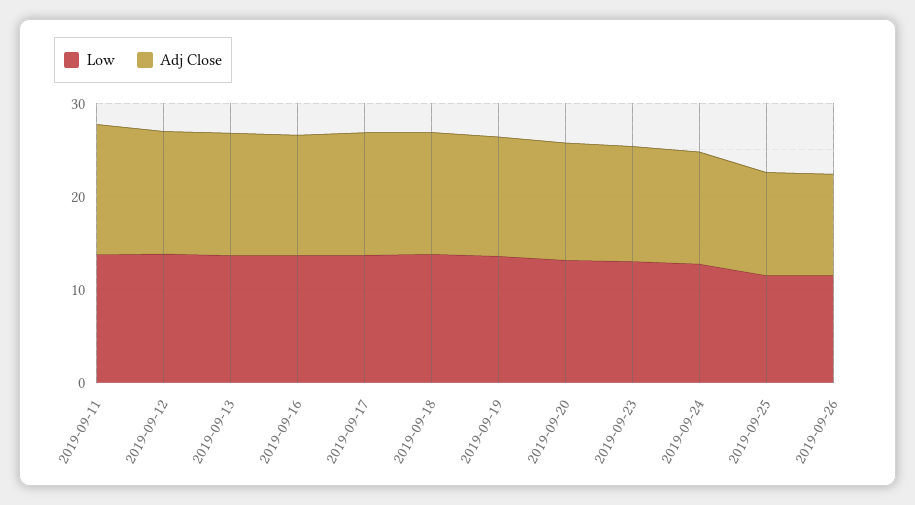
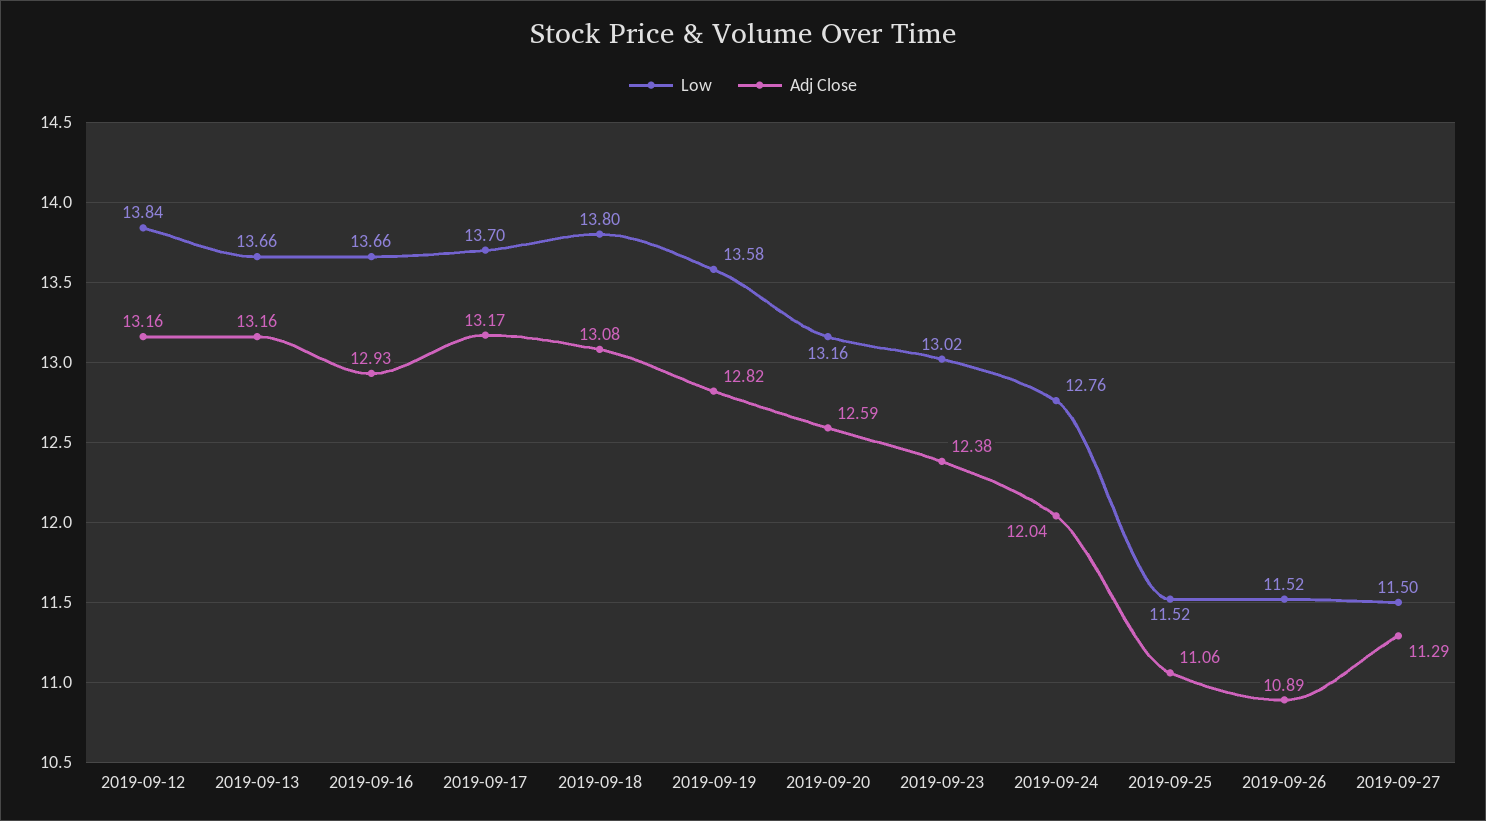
Low, 2019-09-11: 14 -> none
Adj Close, 2019-09-11: 14 -> none
Low, 2019-09-27: none -> 11.5
Adj Close, 2019-09-27: none -> 11.29

